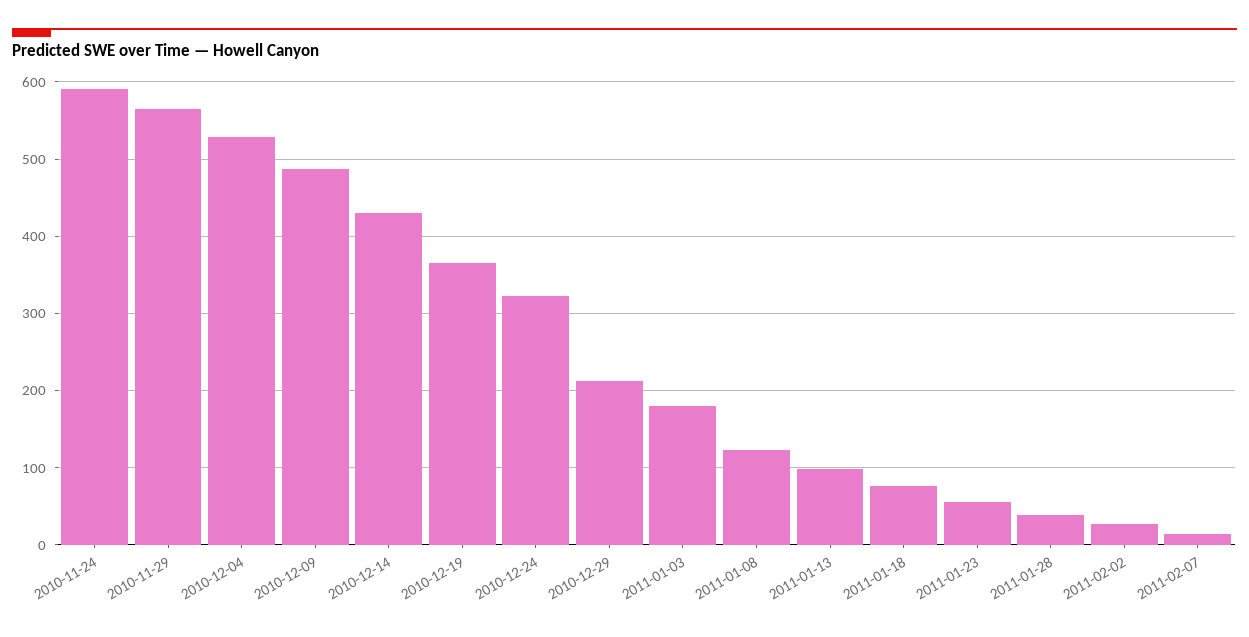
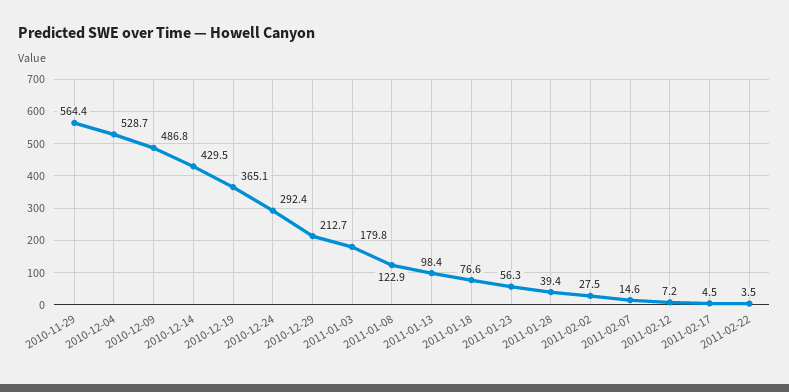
2010-11-24: 590 -> none
2010-12-24: 320 -> 292.4
2011-02-12: none -> 7.2
2011-02-17: none -> 4.5
2011-02-22: none -> 3.5

